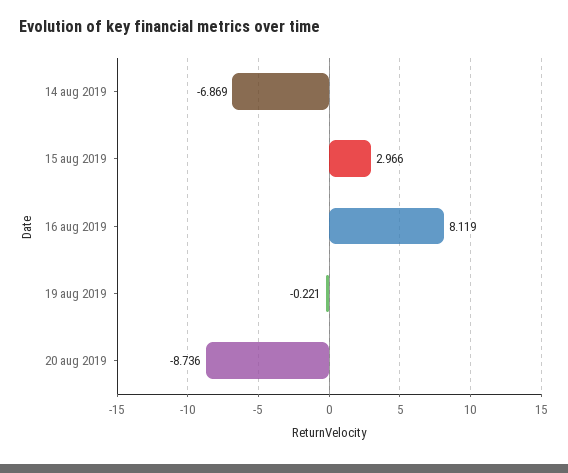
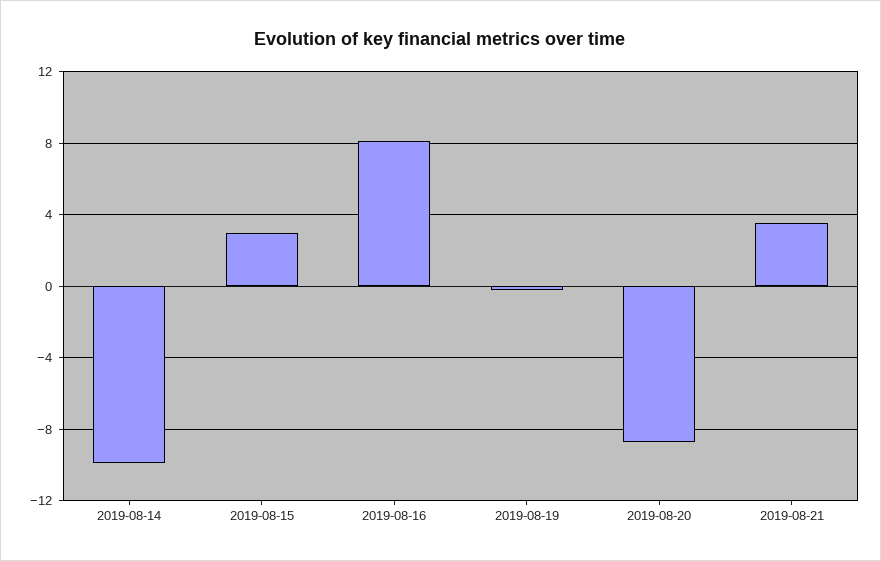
14 aug 2019: -6.869 -> -10
2019-08-21: none -> 3.5

